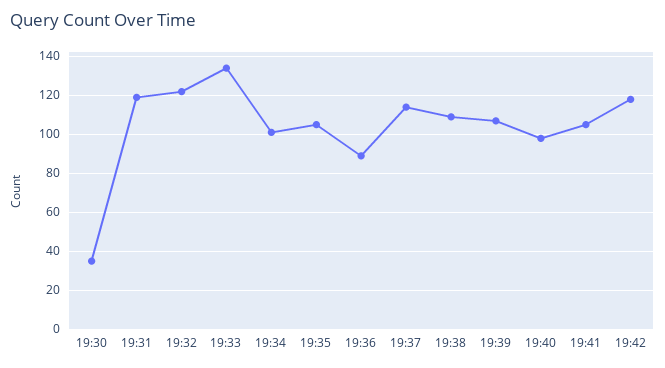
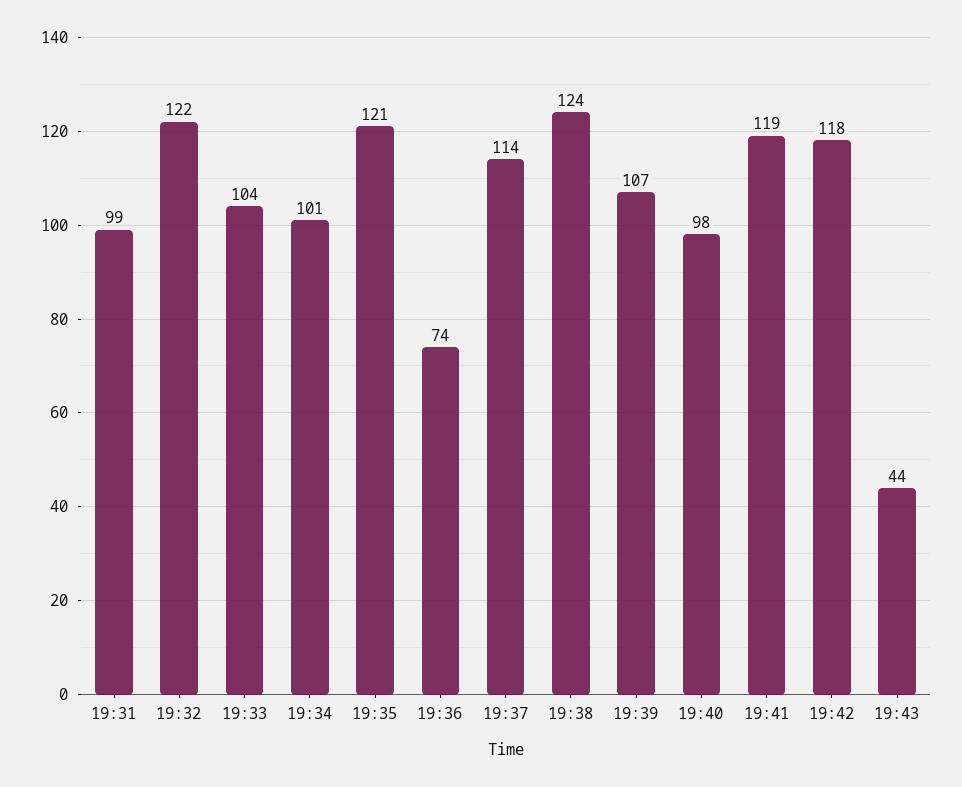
19:30: 35 -> none
19:31: 120 -> 99
19:33: 135 -> 104
19:35: 105 -> 121
19:36: 90 -> 74
19:38: 110 -> 124
19:41: 105 -> 119
19:43: none -> 44

